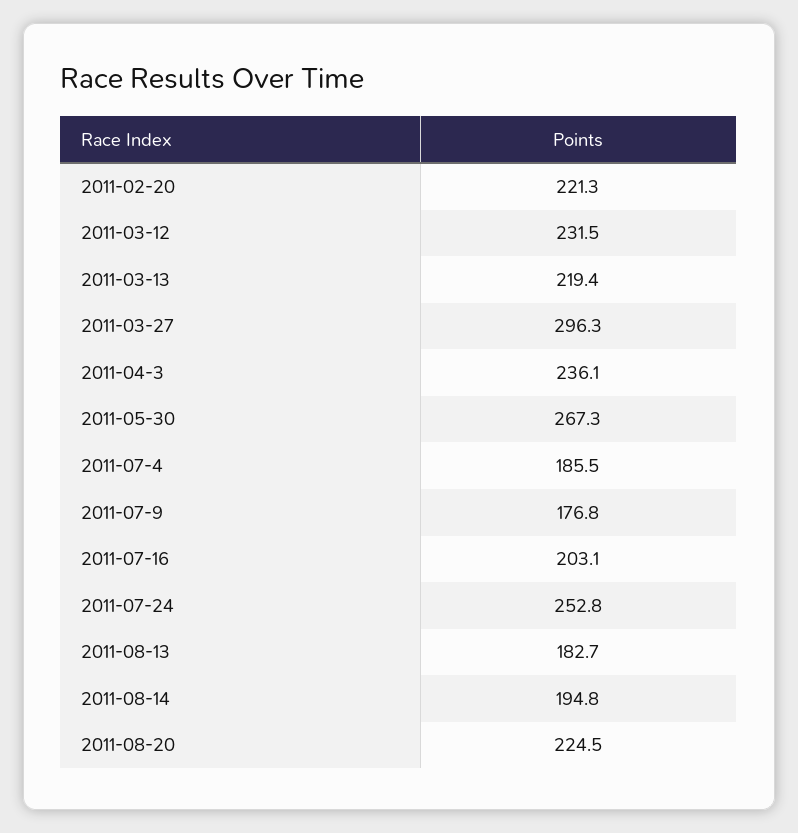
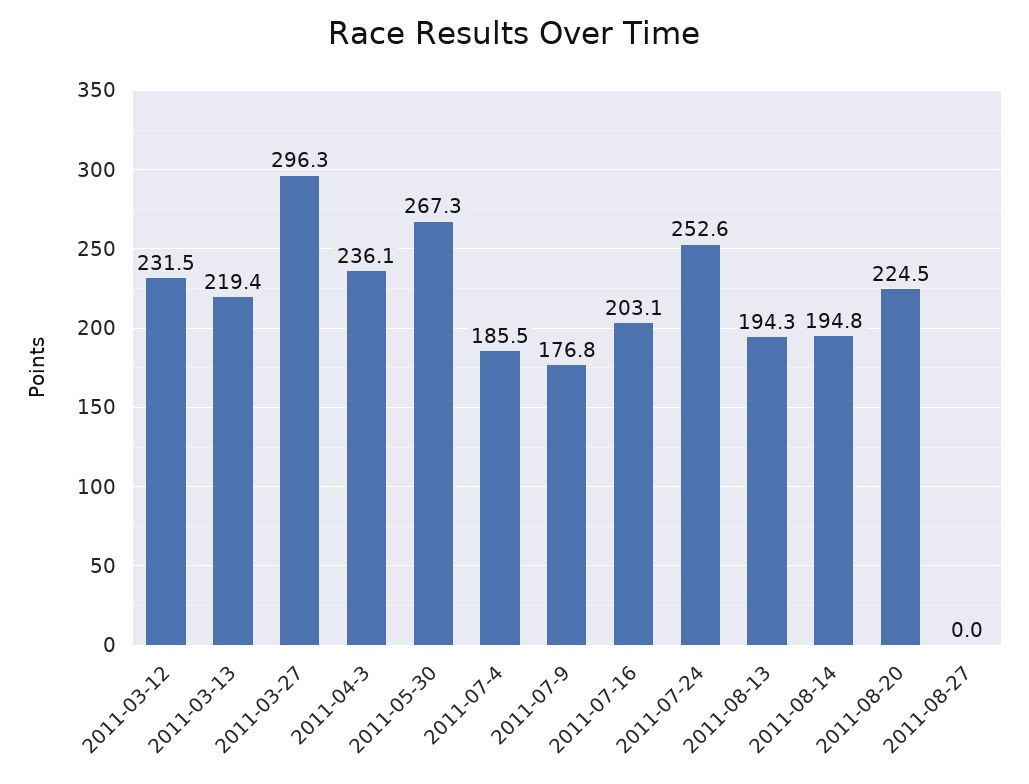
2011-02-20: 221.3 -> none
2011-07-24: 252.8 -> 252.6
2011-08-13: 182.7 -> 194.3
2011-08-27: none -> 0

